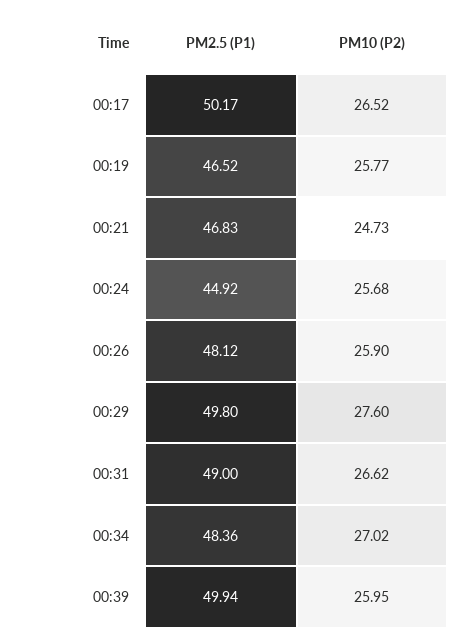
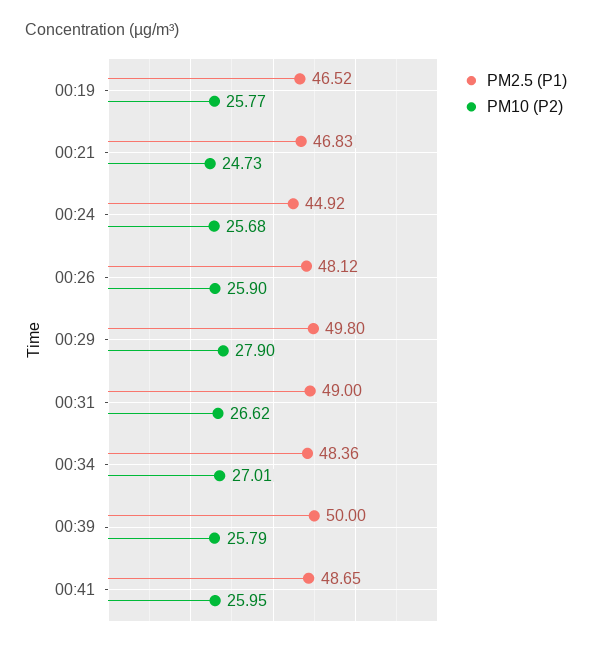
PM2.5 (P1), 00:17: 50.17 -> none
PM10 (P2), 00:17: 26.52 -> none
PM10 (P2), 00:29: 27.6 -> 27.9
PM10 (P2), 00:34: 27.02 -> 27.01
PM2.5 (P1), 00:39: 49.94 -> 50
PM10 (P2), 00:39: 25.95 -> 25.79
PM2.5 (P1), 00:41: none -> 48.65
PM10 (P2), 00:41: none -> 25.95

